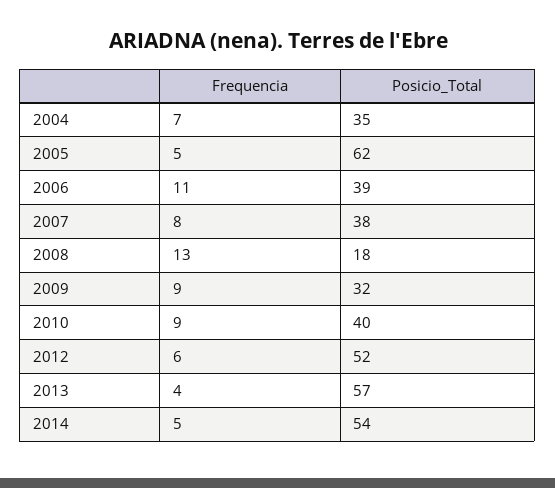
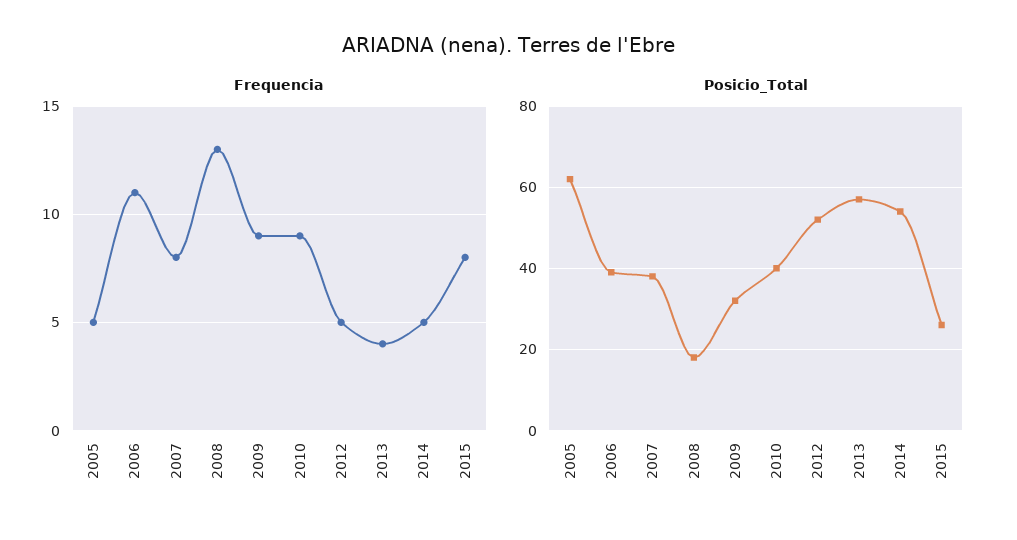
Frequencia, 2004: 7 -> none
Posicio_Total, 2004: 35 -> none
Frequencia, 2012: 6 -> 5
Frequencia, 2015: none -> 8
Posicio_Total, 2015: none -> 25

